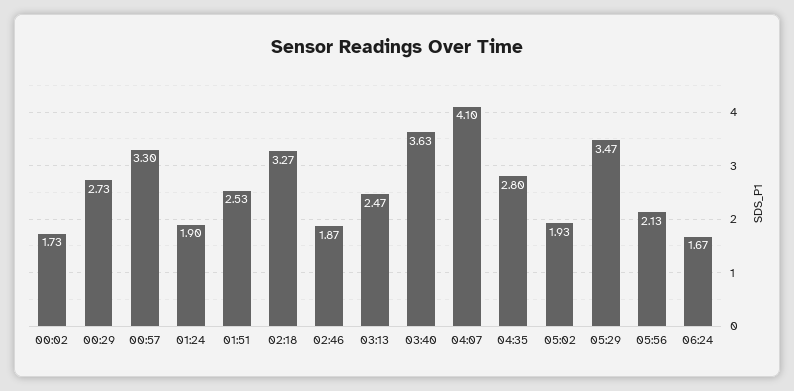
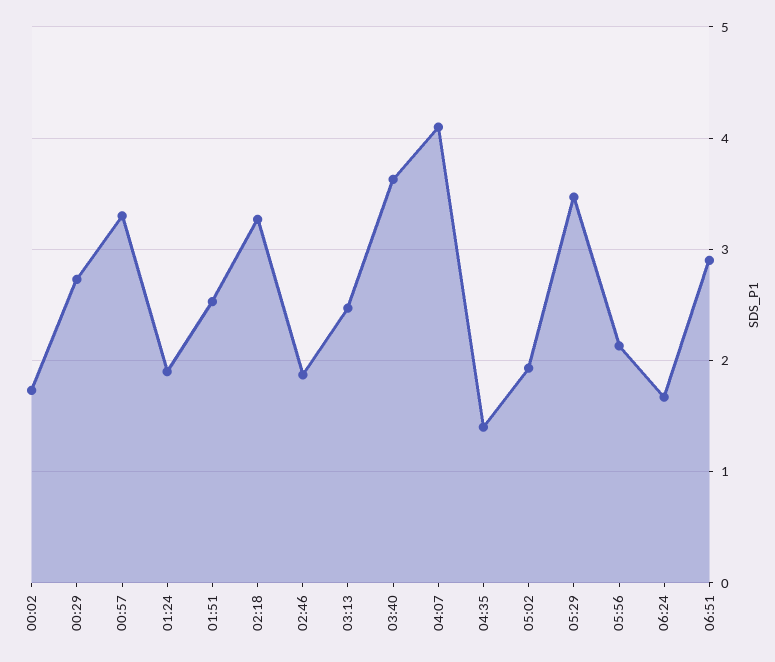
04:35: 2.8 -> 1.4
06:51: none -> 2.9

